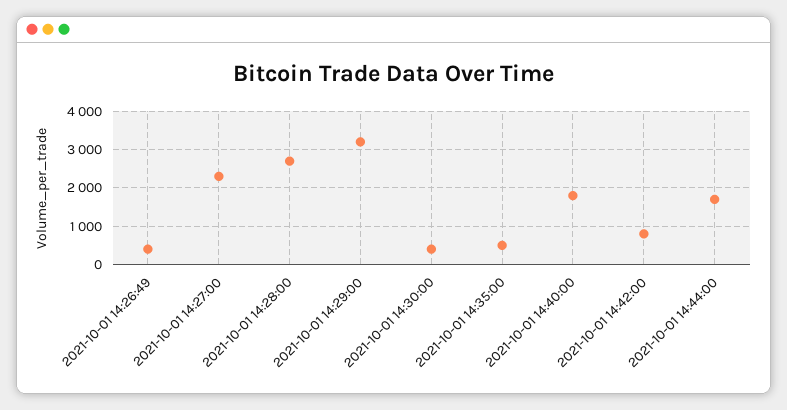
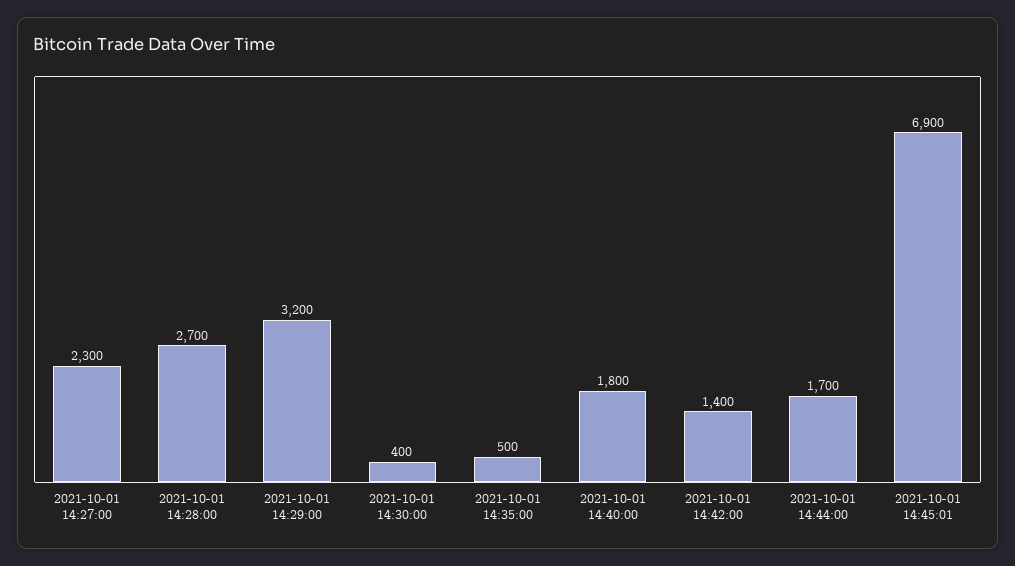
2021-10-01 14:26:49: 400 -> none
2021-10-01 14:42:00: 800 -> 1400
2021-10-01 14:45:01: none -> 6900

